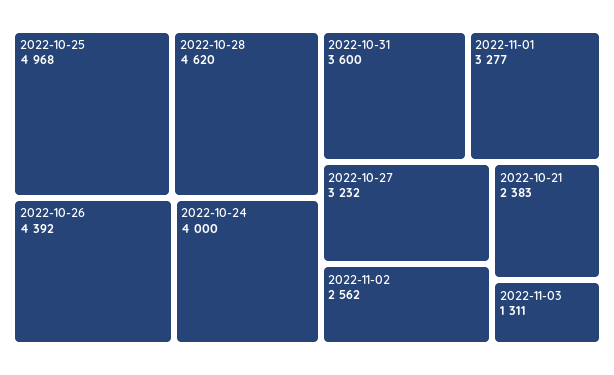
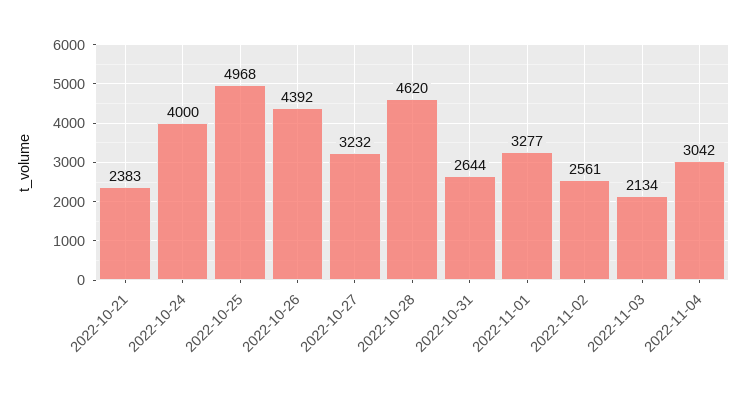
2022-10-31: 3600 -> 2644
2022-11-02: 2562 -> 2561
2022-11-03: 1311 -> 2134
2022-11-04: none -> 3042

